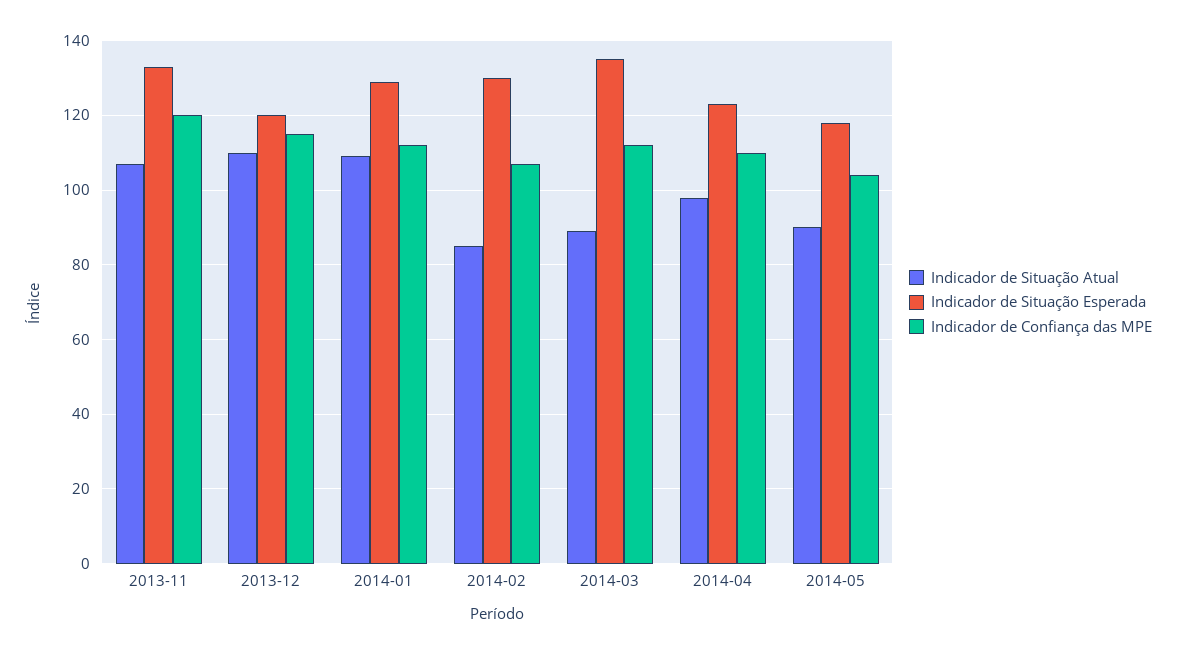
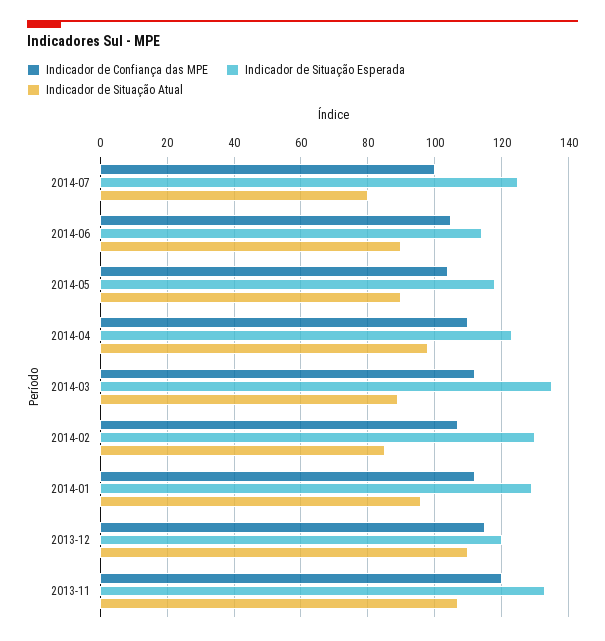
Indicador de Situação Atual, 2014-01: 110 -> 95
Indicador de Confiança das MPE, 2014-07: none -> 100
Indicador de Situação Esperada, 2014-07: none -> 125
Indicador de Situação Atual, 2014-07: none -> 80
Indicador de Confiança das MPE, 2014-06: none -> 105
Indicador de Situação Esperada, 2014-06: none -> 115
Indicador de Situação Atual, 2014-06: none -> 90

